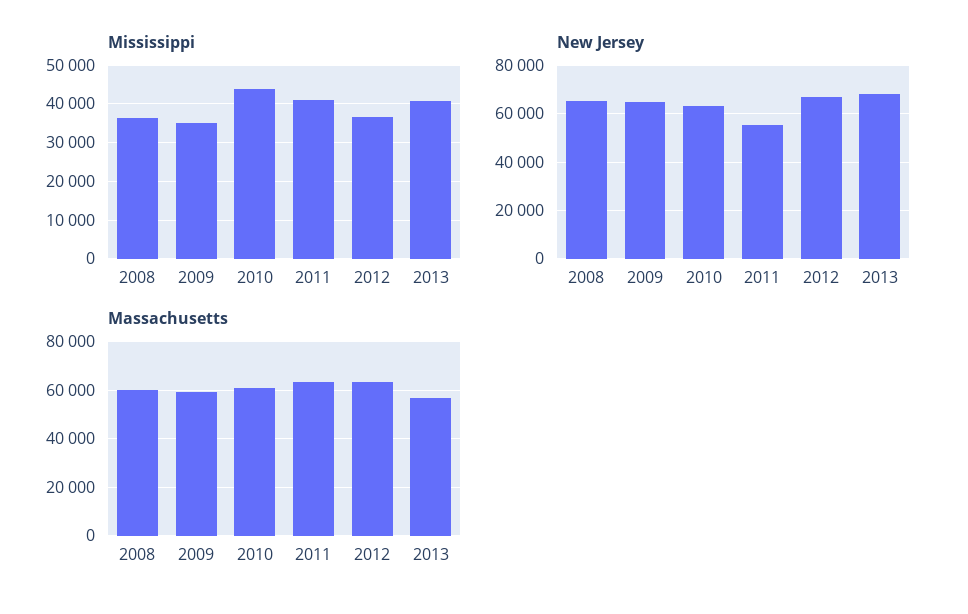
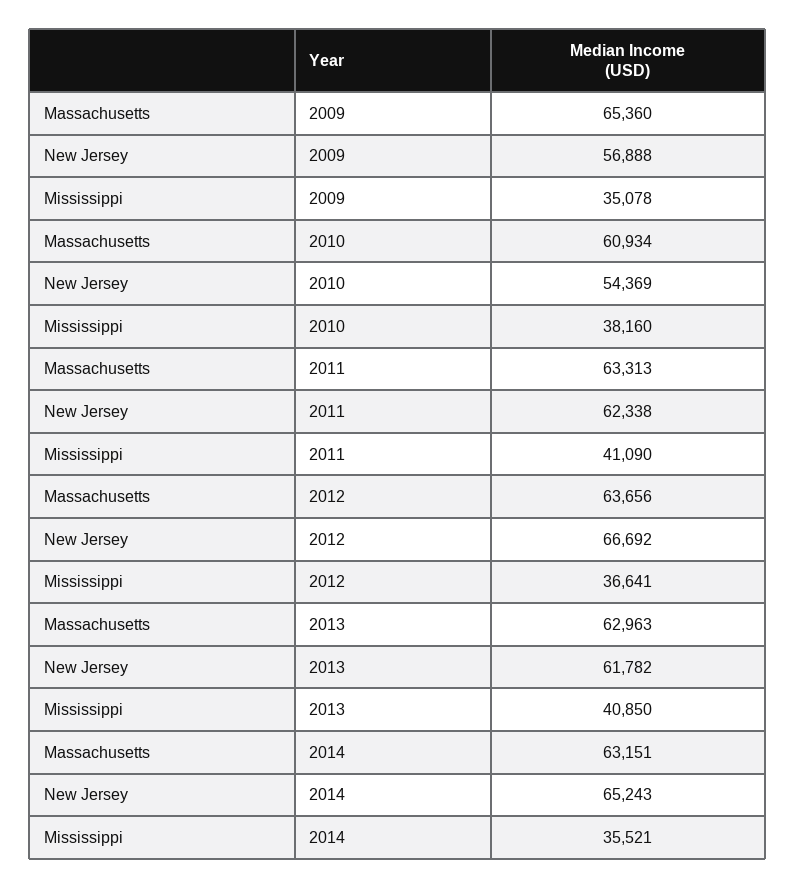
Mississippi, 2008: 36000 -> none
Mississippi, 2010: 44000 -> 38160
New Jersey, 2008: 65000 -> none
New Jersey, 2009: 65000 -> 56888
New Jersey, 2010: 62500 -> 54369
New Jersey, 2011: 55000 -> 62338
New Jersey, 2013: 67500 -> 61782
Massachusetts, 2008: 60000 -> none
Massachusetts, 2009: 60000 -> 65360
Massachusetts, 2013: 57500 -> 62963
Massachusetts, 2014: none -> 63151
New Jersey, 2014: none -> 65243
Mississippi, 2014: none -> 35521

